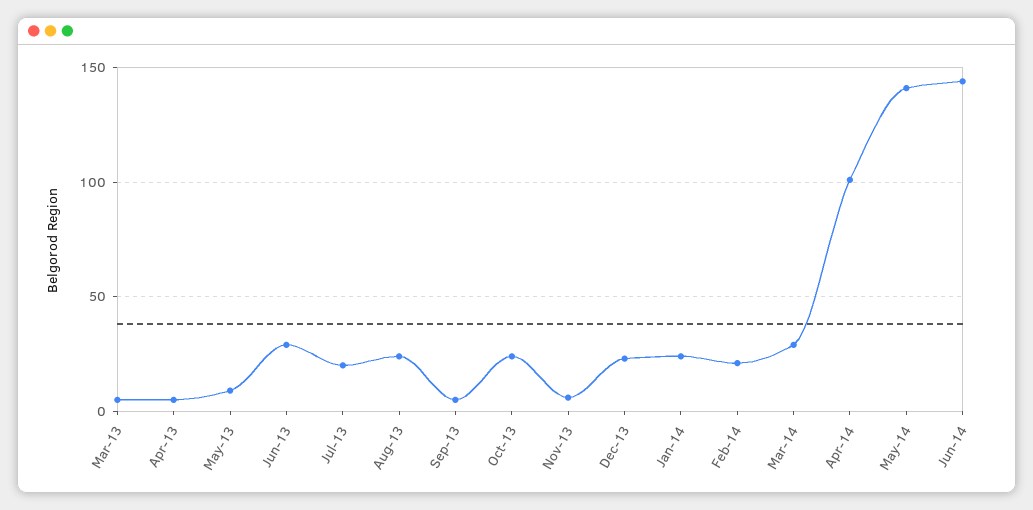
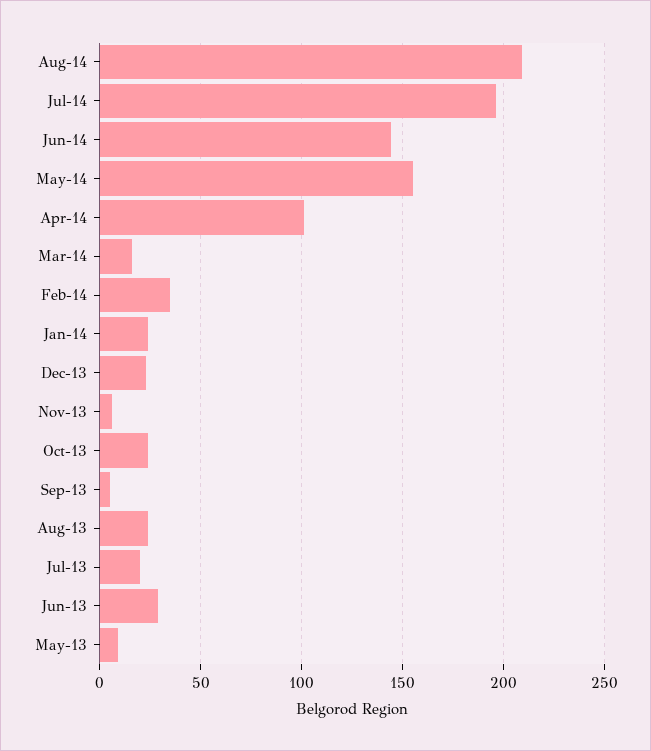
Mar-13: 5 -> none
Apr-13: 5 -> none
Feb-14: 20 -> 35
Mar-14: 30 -> 15
May-14: 140 -> 155
Aug-14: none -> 210
Jul-14: none -> 195

